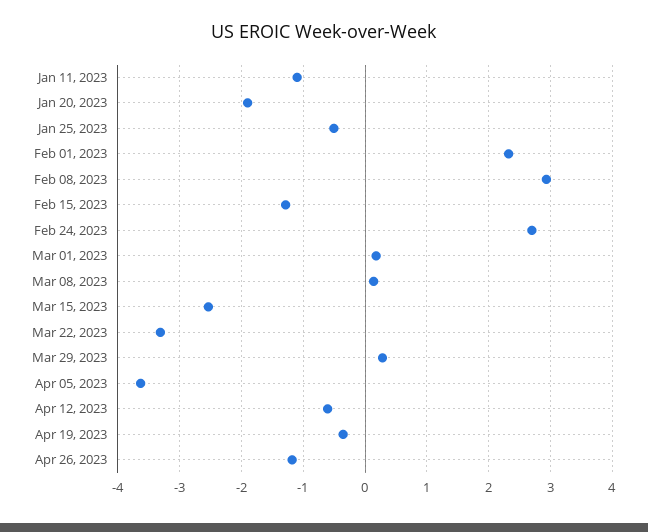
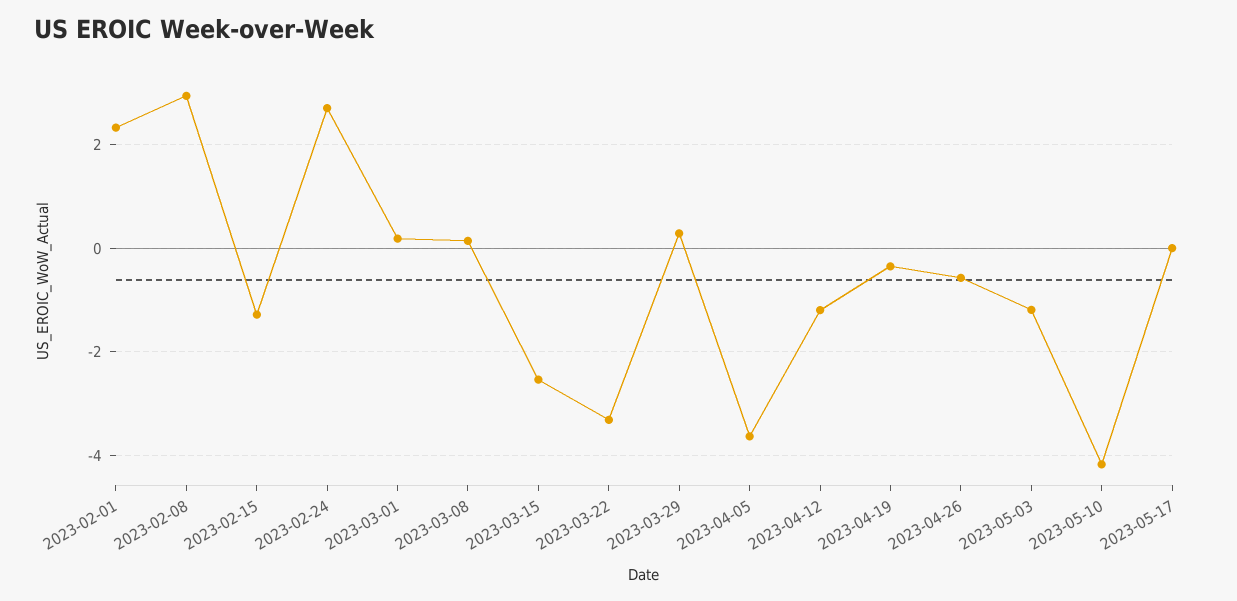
Jan 11, 2023: -1.1 -> none
Jan 20, 2023: -1.9 -> none
Jan 25, 2023: -0.5 -> none
Apr 12, 2023: -0.6 -> -1.2
Apr 26, 2023: -1.2 -> -0.6
2023-05-03: none -> -1.2
2023-05-10: none -> -4.2
2023-05-17: none -> 0

